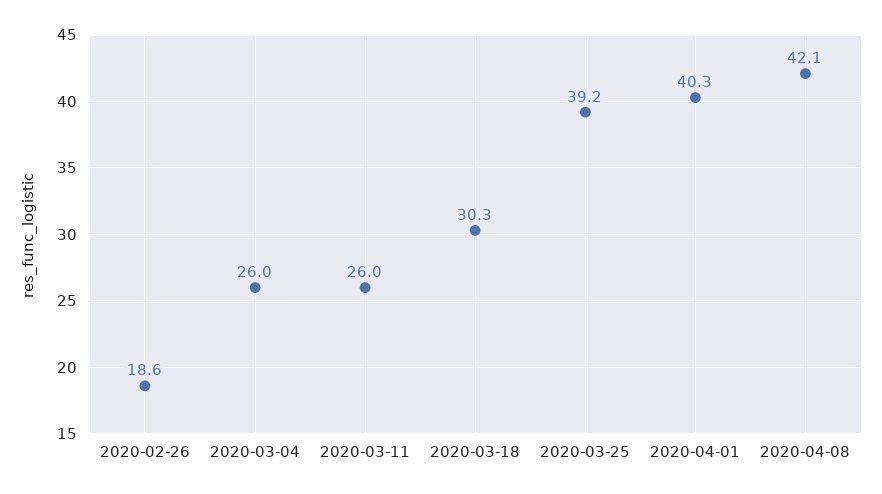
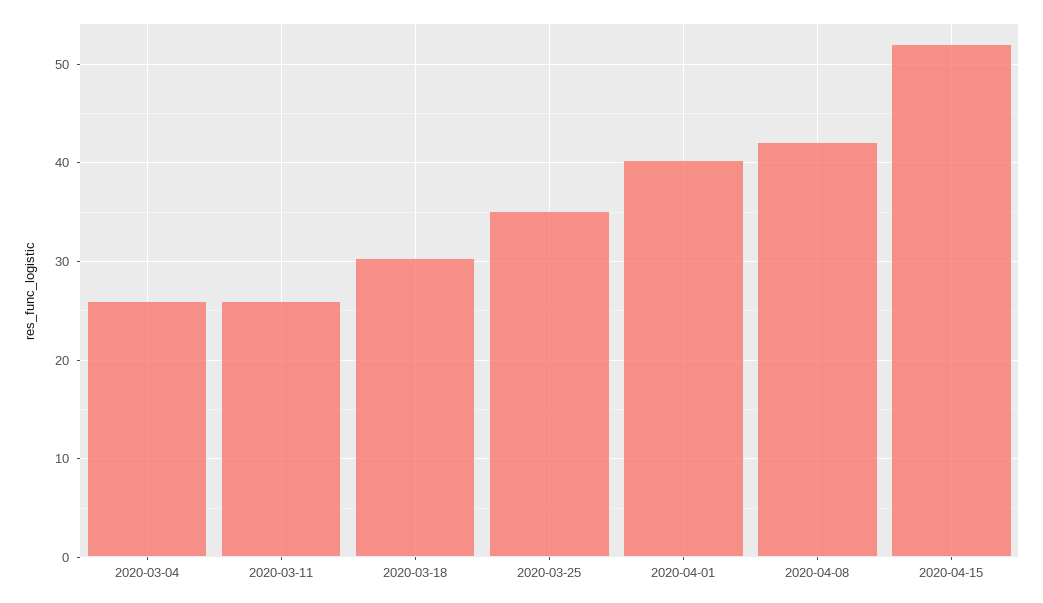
2020-02-26: 18.6 -> none
2020-03-25: 39.2 -> 35
2020-04-15: none -> 52

